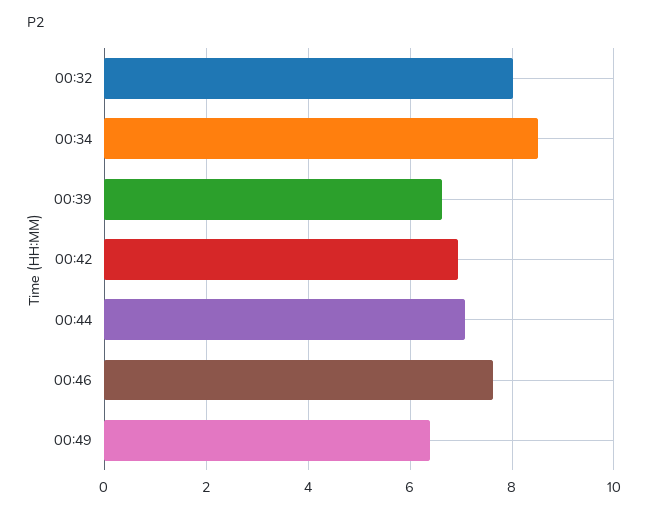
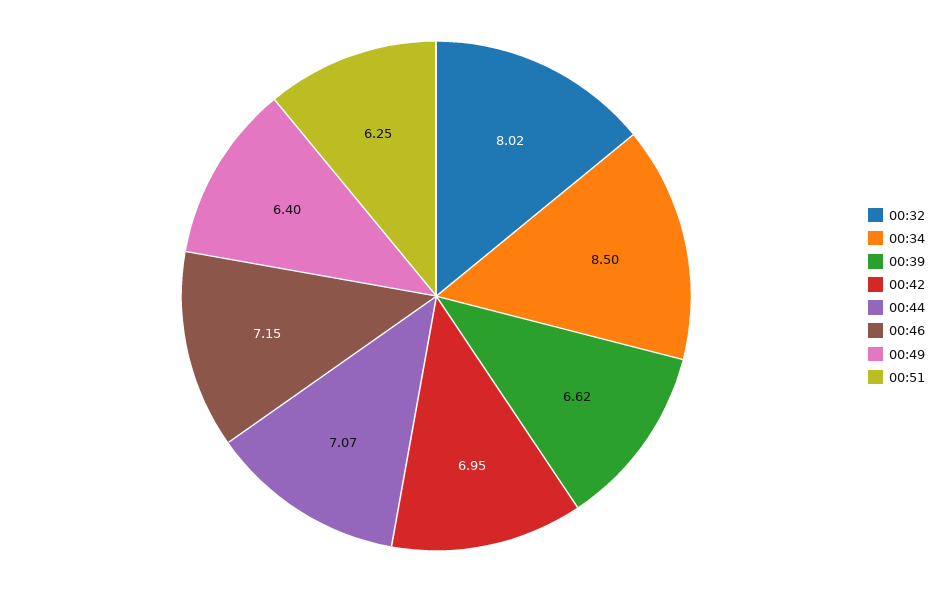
00:46: 7.6 -> 7.15
00:51: none -> 6.25

